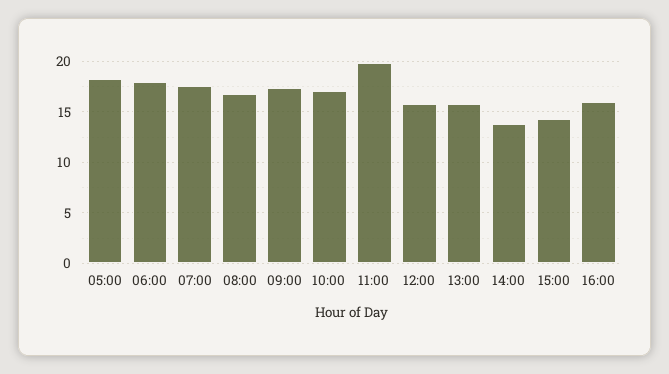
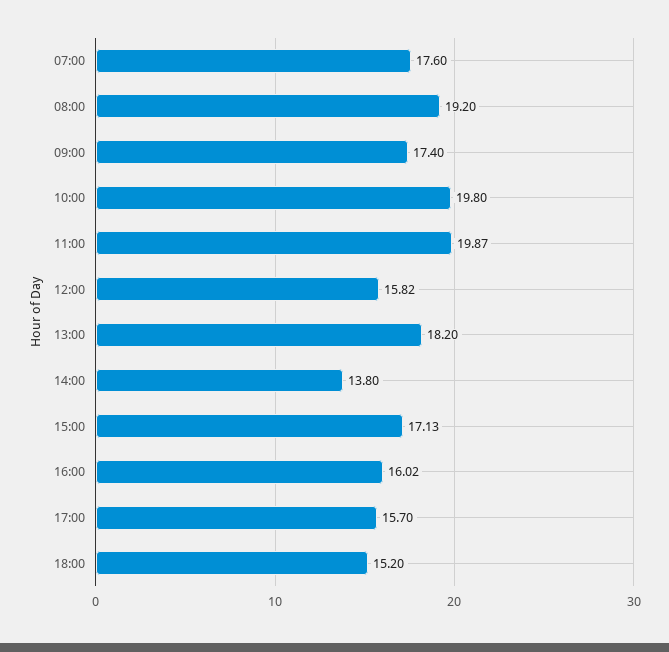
05:00: 18 -> none
06:00: 18 -> none
08:00: 17 -> 19.2
10:00: 17 -> 19.8
13:00: 16 -> 18.2
15:00: 14 -> 17.13
17:00: none -> 15.7
18:00: none -> 15.2

